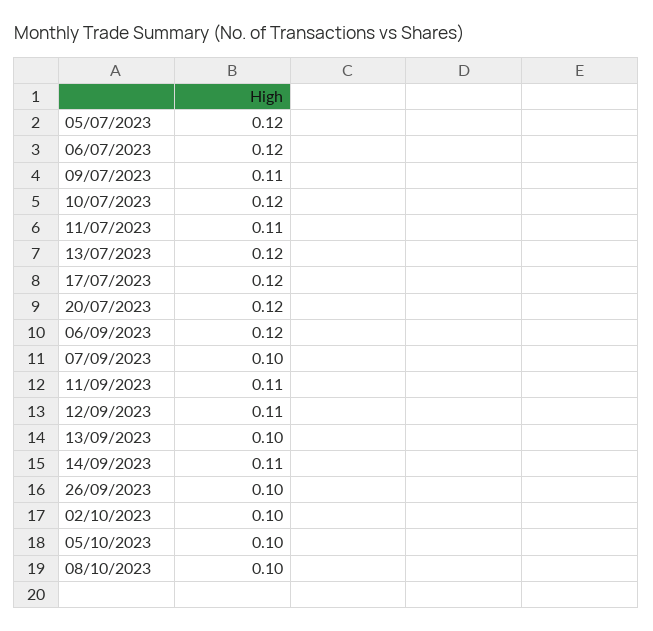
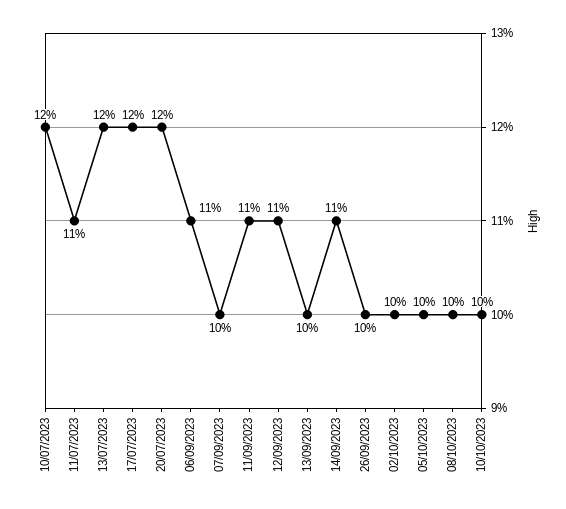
05/07/2023: 0.12 -> none
06/07/2023: 0.12 -> none
09/07/2023: 0.11 -> none
06/09/2023: 0.12 -> 0.11
10/10/2023: none -> 0.1

